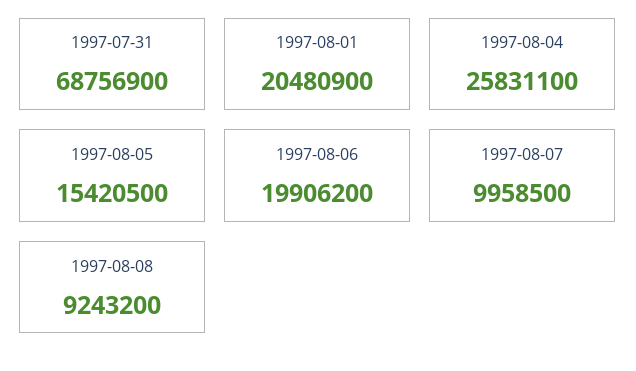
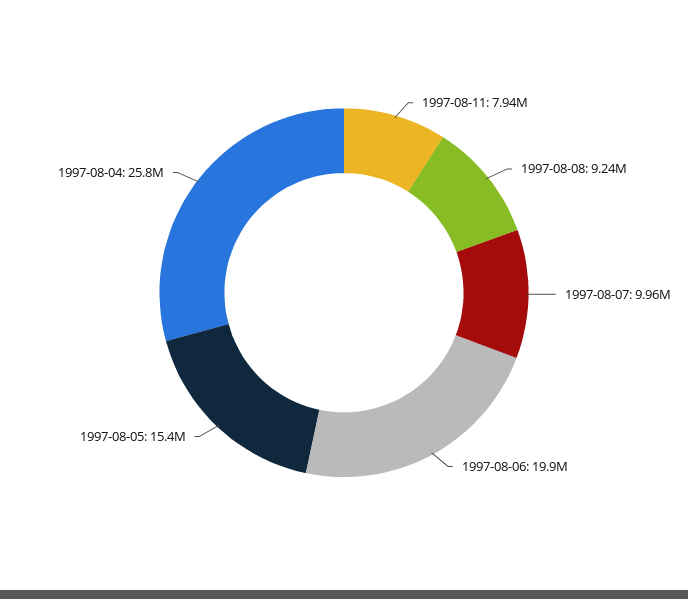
1997-07-31: 68756900 -> none
1997-08-01: 20480900 -> none
1997-08-11: none -> 7940000

